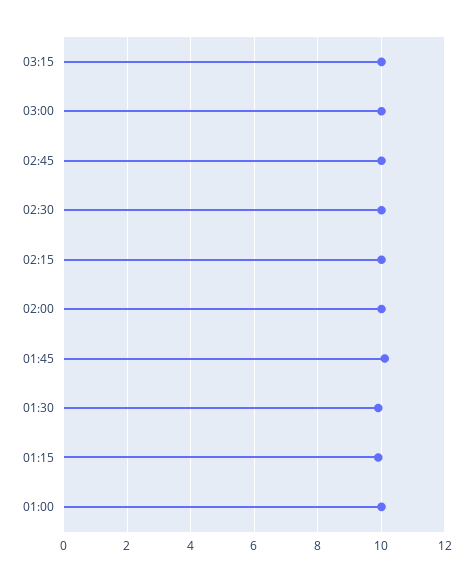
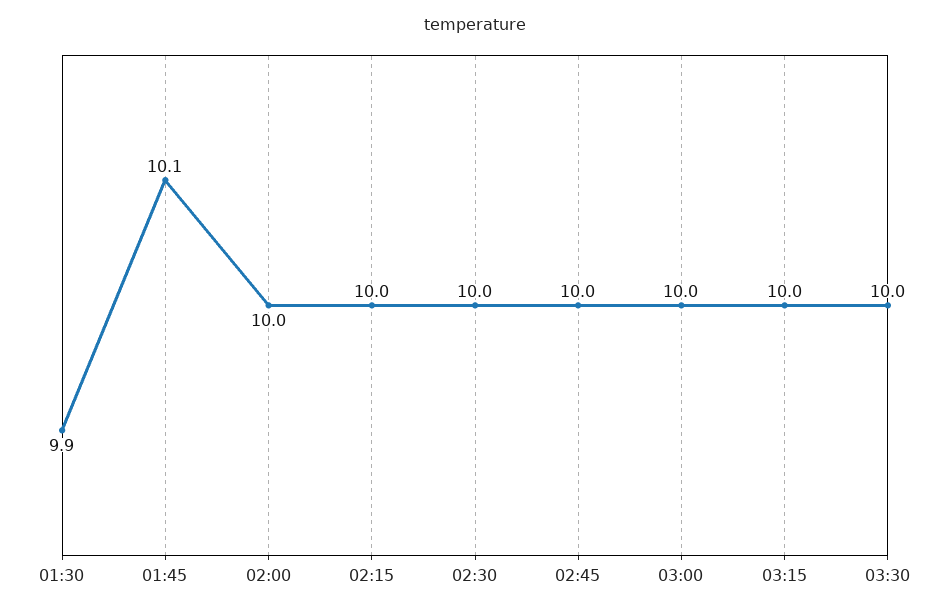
01:15: 10 -> none
01:00: 10 -> none
03:30: none -> 10

